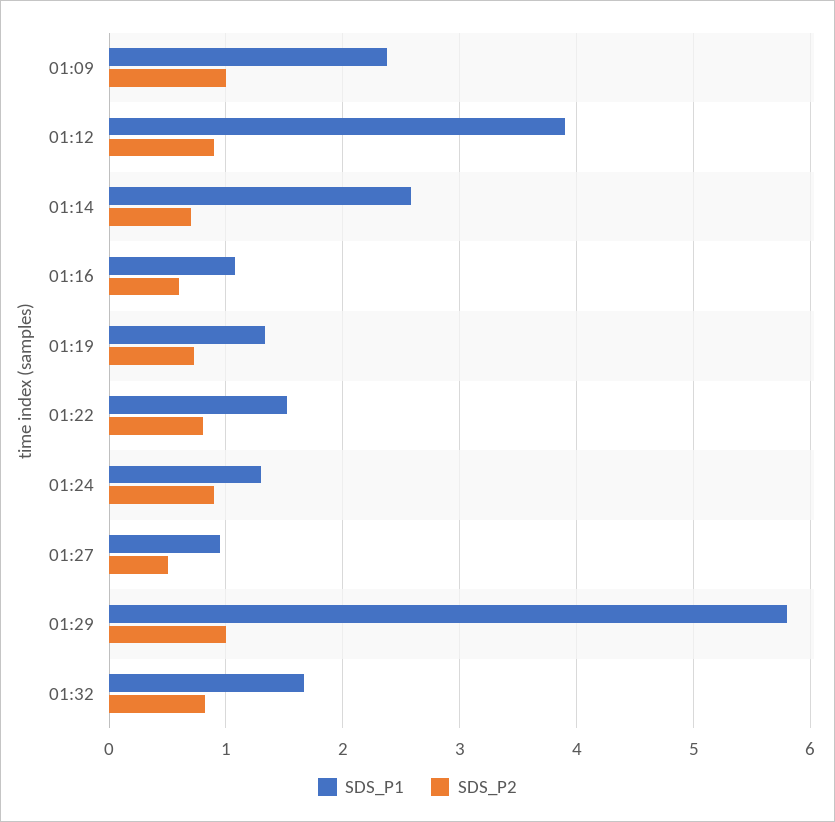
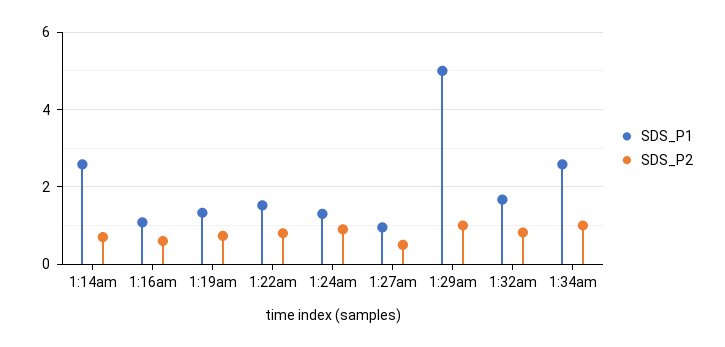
SDS_P1, 01:09: 2.4 -> none
SDS_P2, 01:09: 1 -> none
SDS_P1, 01:12: 3.9 -> none
SDS_P2, 01:12: 0.9 -> none
SDS_P1, 01:29: 5.8 -> 5
SDS_P1, 1:34am: none -> 2.6
SDS_P2, 1:34am: none -> 1

